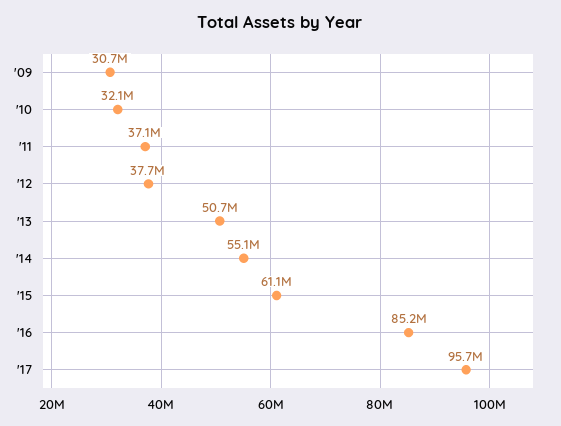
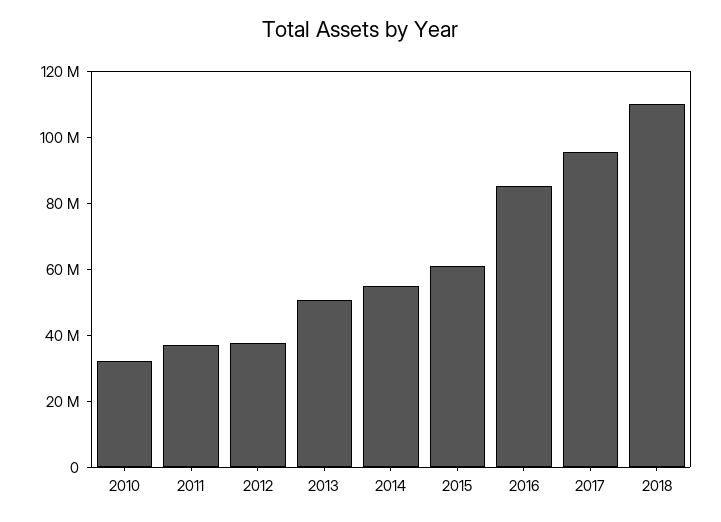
'09: 30700000 -> none
2018: none -> 110000000

